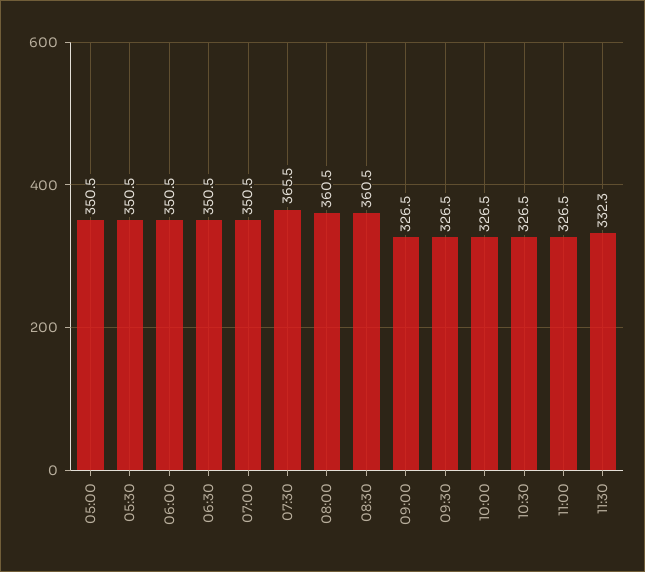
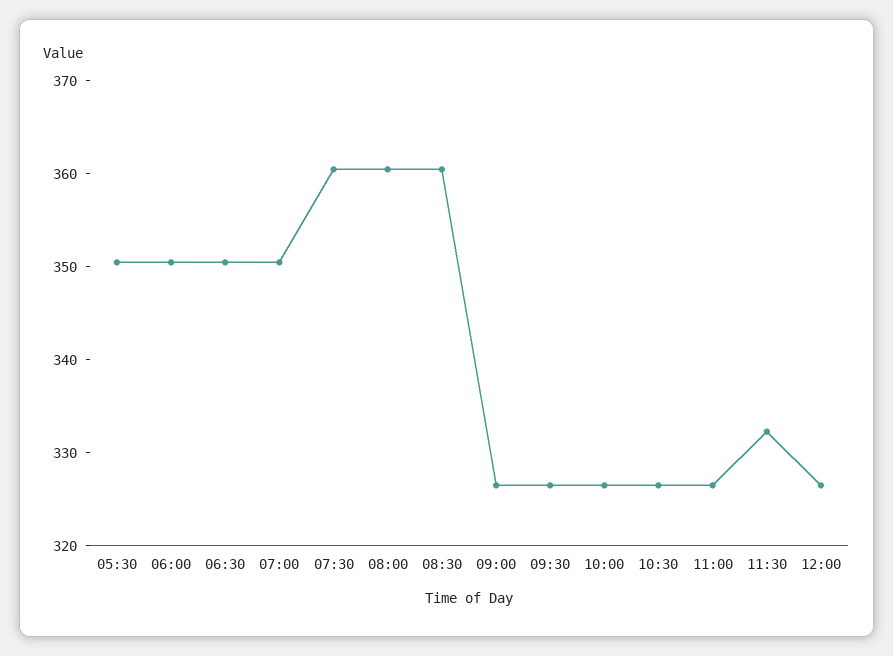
05:00: 350.5 -> none
07:30: 365.5 -> 360
12:00: none -> 326

